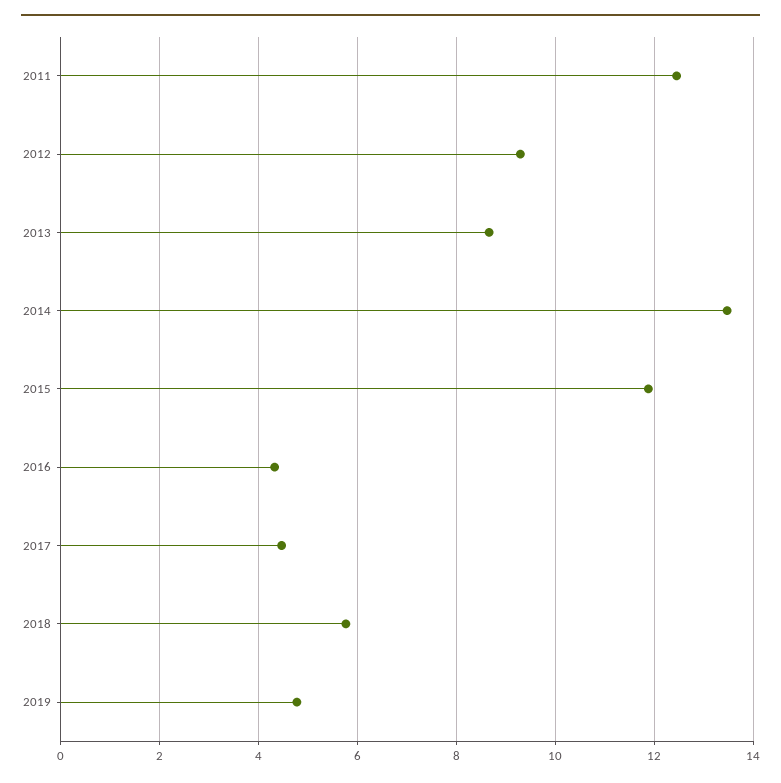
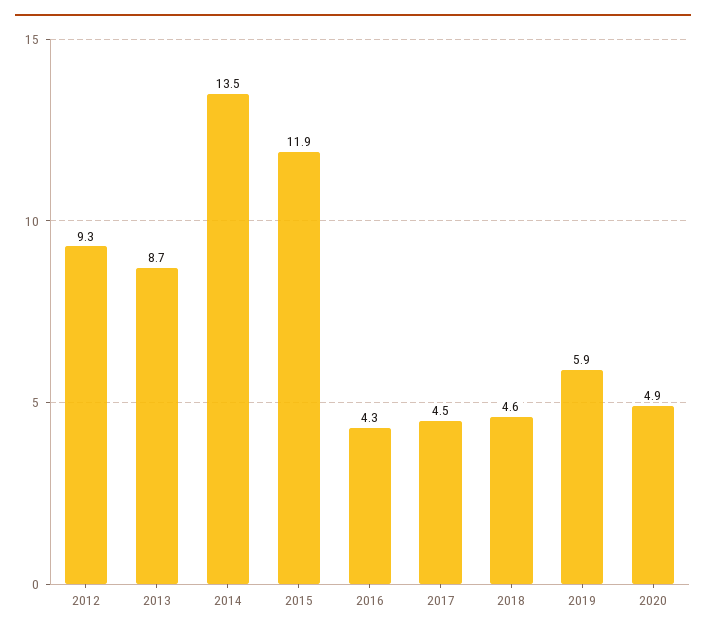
2011: 12.4 -> none
2018: 5.8 -> 4.6
2019: 4.8 -> 5.9
2020: none -> 4.9

